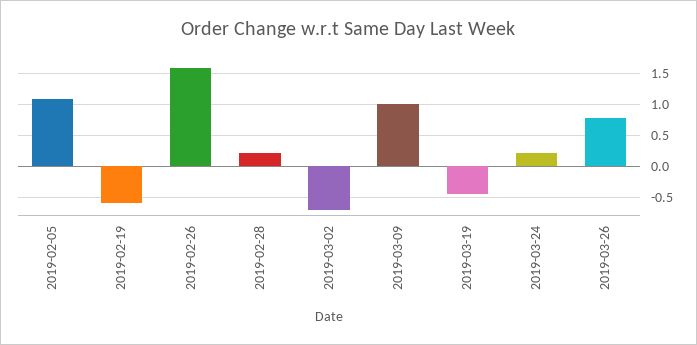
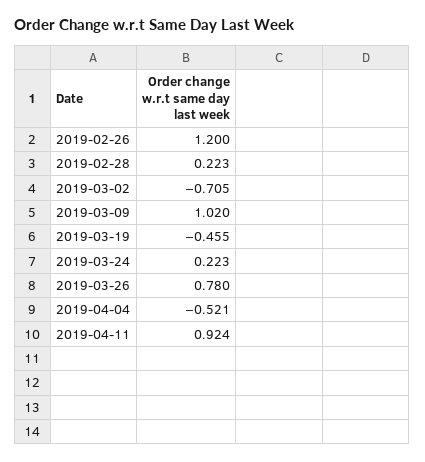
2019-02-05: 1.1 -> none
2019-02-19: -0.6 -> none
2019-02-26: 1.6 -> 1.2
2019-04-04: none -> -0.521
2019-04-11: none -> 0.924

